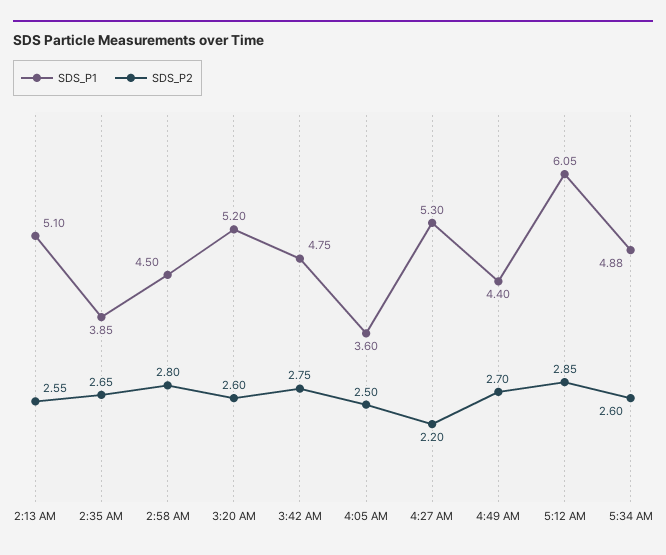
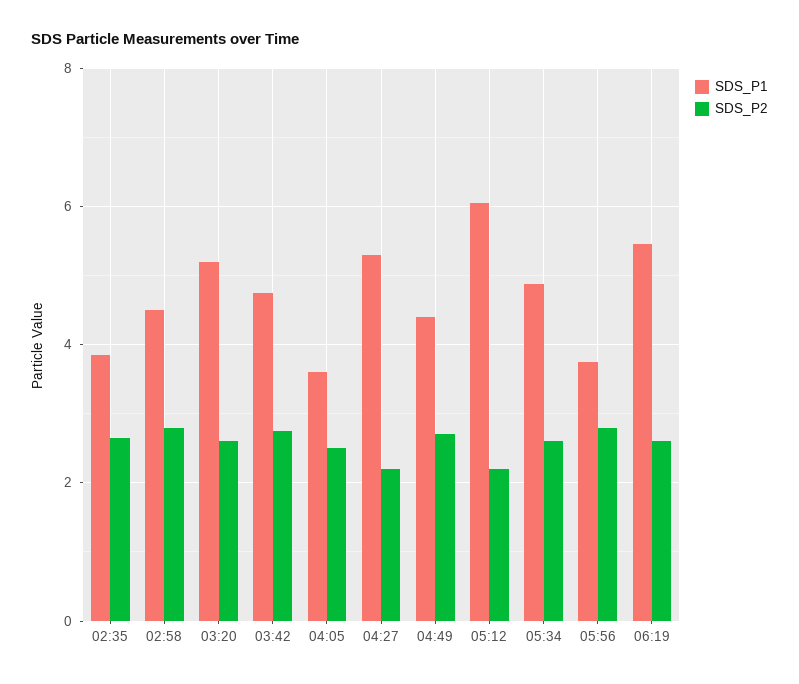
SDS_P1, 2:13 AM: 5.1 -> none
SDS_P2, 2:13 AM: 2.55 -> none
SDS_P2, 5:12 AM: 2.85 -> 2.2
SDS_P1, 05:56: none -> 3.8
SDS_P2, 05:56: none -> 2.8
SDS_P1, 06:19: none -> 5.4
SDS_P2, 06:19: none -> 2.6

